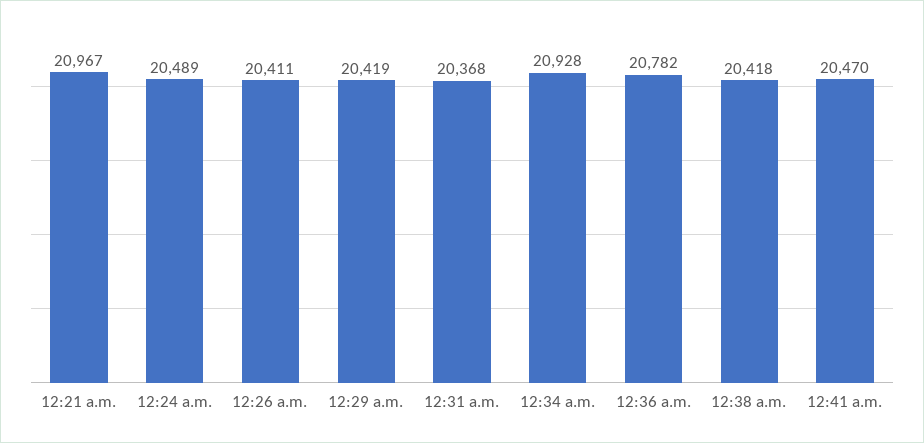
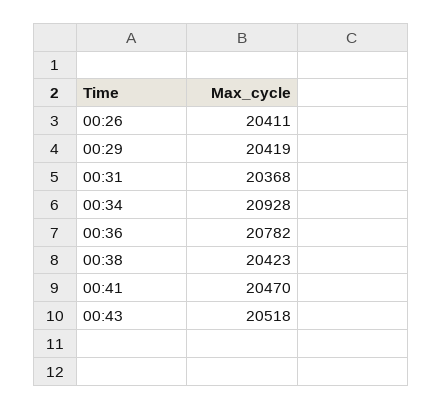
12:21 a.m.: 20967 -> none
12:24 a.m.: 20489 -> none
12:38 a.m.: 20418 -> 20423
00:43: none -> 20518

